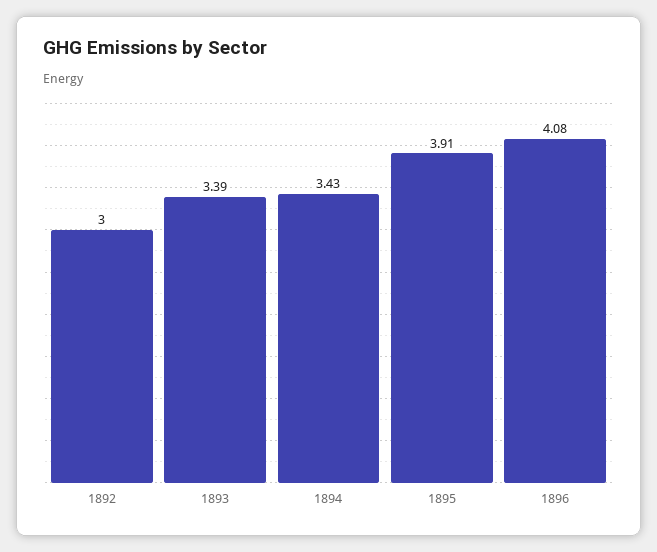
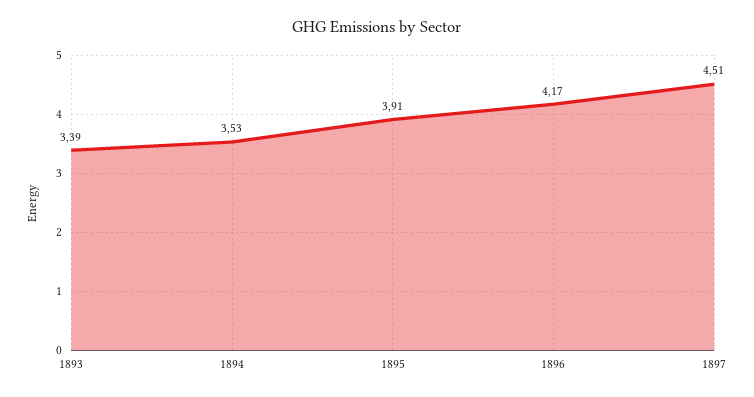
1892: 3 -> none
1894: 3.43 -> 3.53
1896: 4.08 -> 4.17
1897: none -> 4.51

